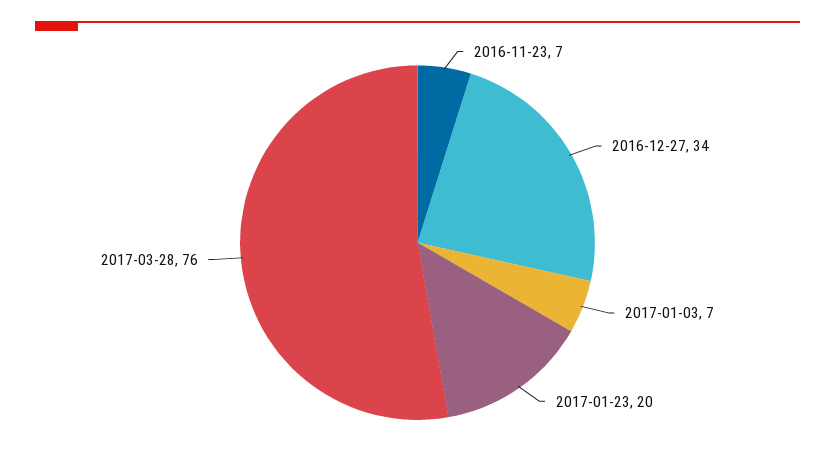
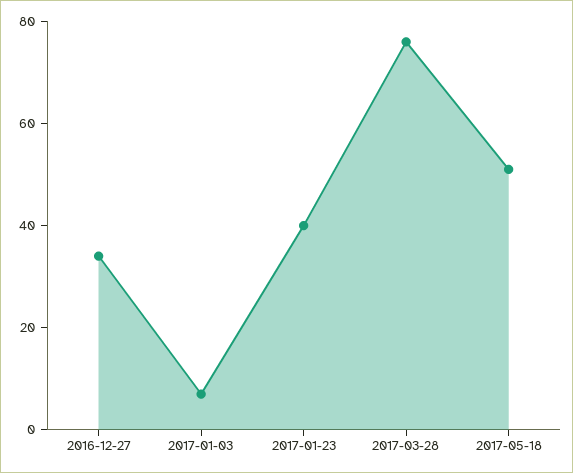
2016-11-23: 7 -> none
2017-01-23: 20 -> 40
2017-05-18: none -> 50

